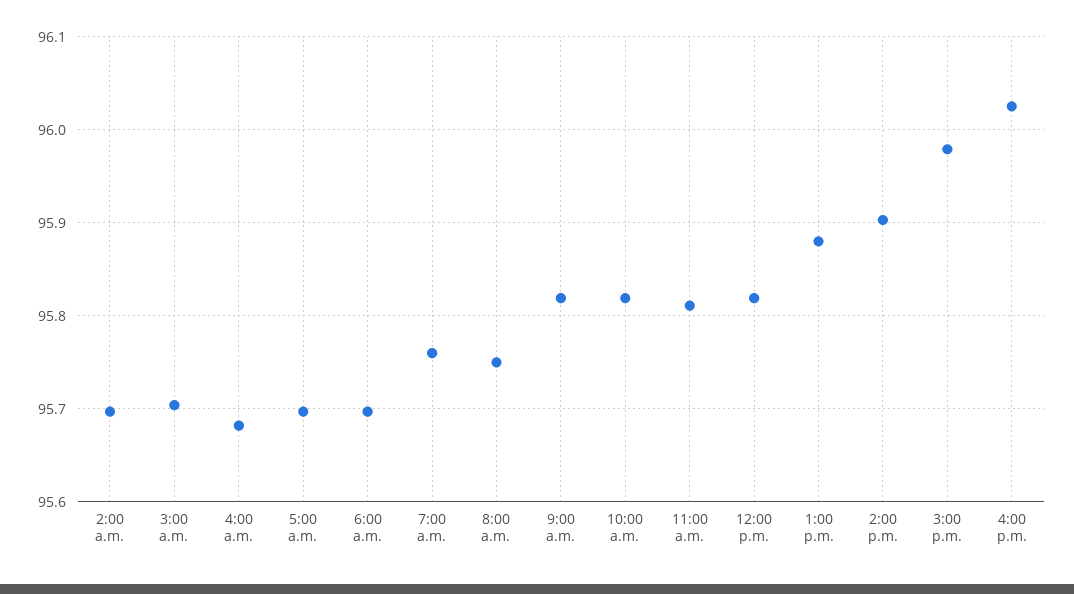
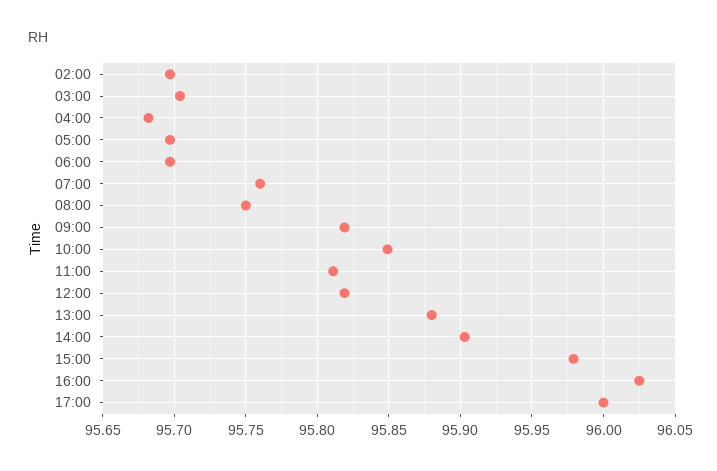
10:00 a.m.: 95.82 -> 95.85
17:00: none -> 96

